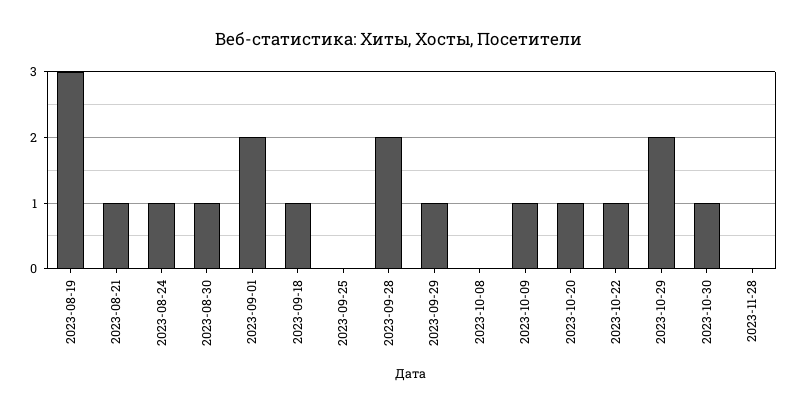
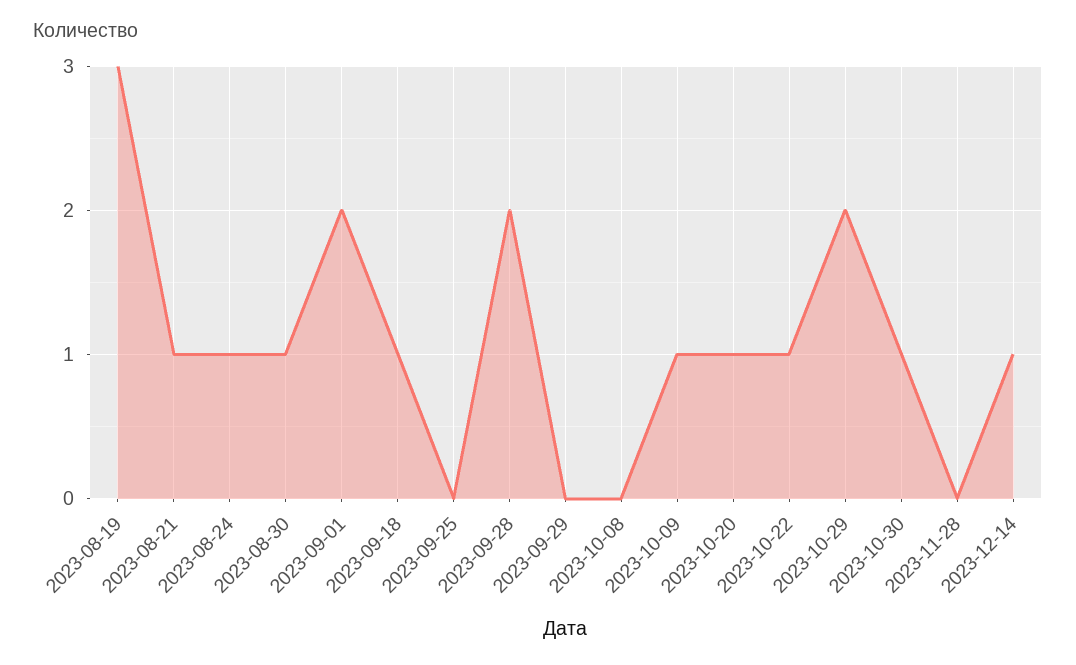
2023-09-29: 1 -> 0
2023-12-14: none -> 1

